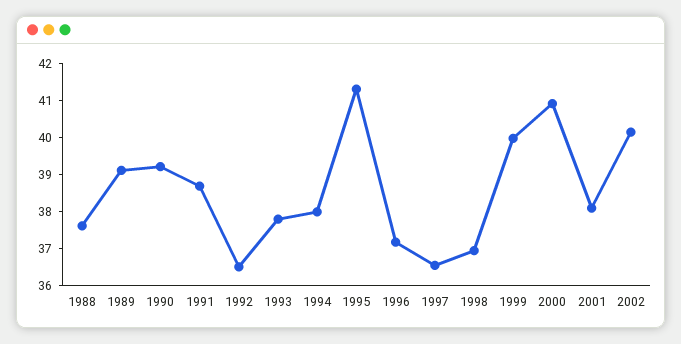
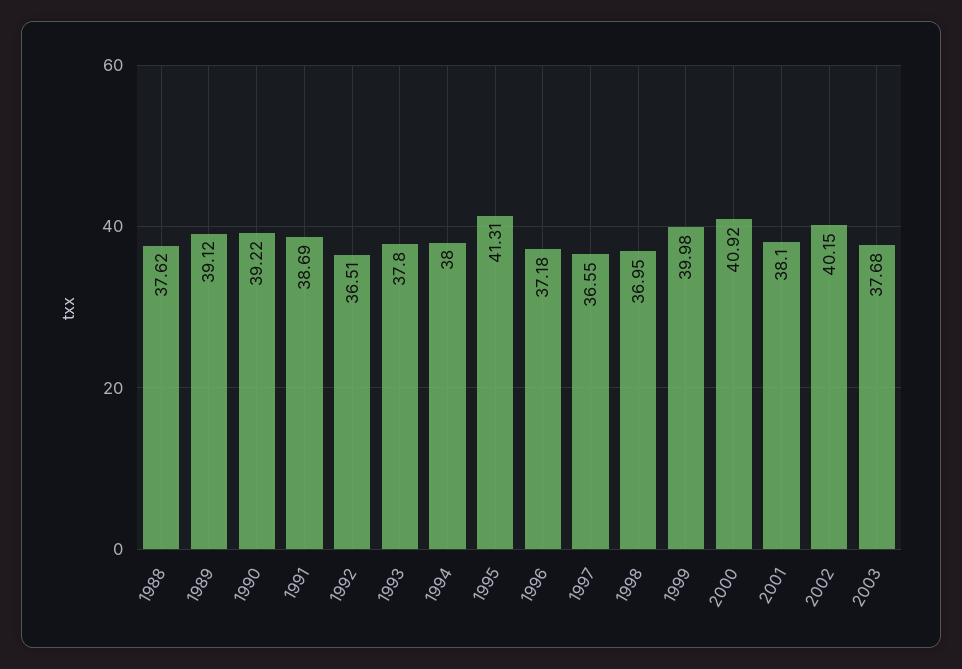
2003: none -> 37.68

